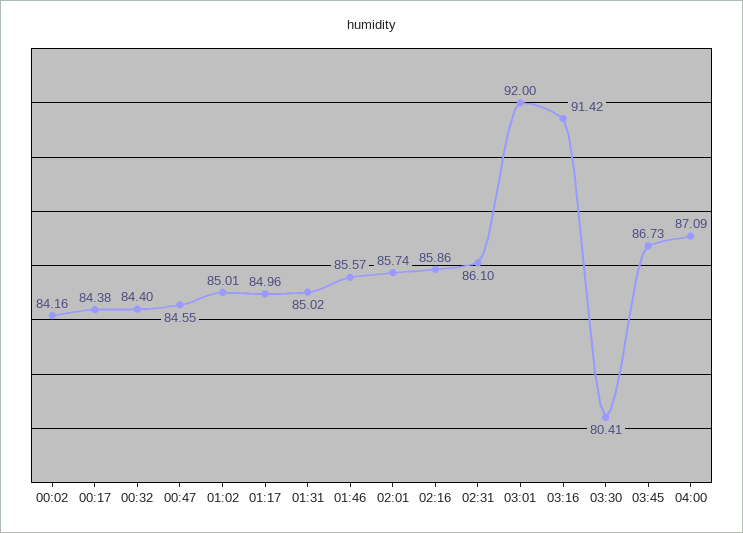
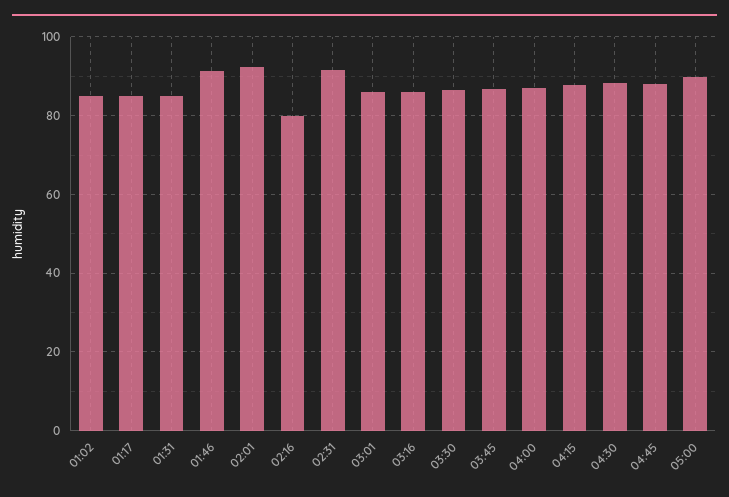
00:02: 84.16 -> none
00:17: 84.38 -> none
00:32: 84.4 -> none
00:47: 84.55 -> none
01:46: 85.57 -> 92
02:01: 85.74 -> 92
02:16: 85.86 -> 80
02:31: 86.1 -> 92
03:01: 92 -> 86
03:16: 91.42 -> 86
03:30: 80.41 -> 86
04:15: none -> 88
04:30: none -> 88
04:45: none -> 88
05:00: none -> 90

